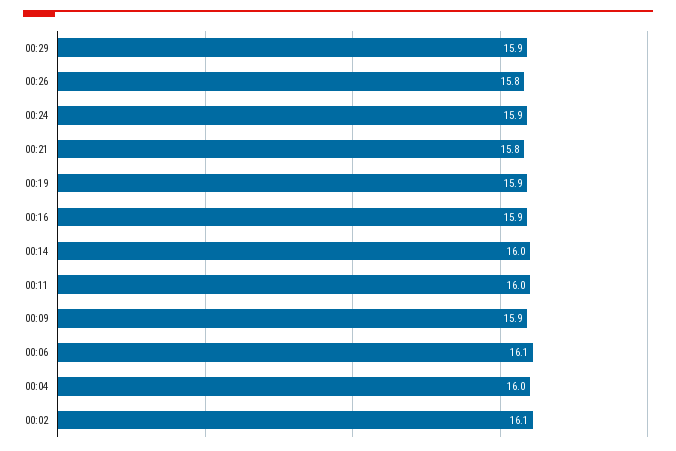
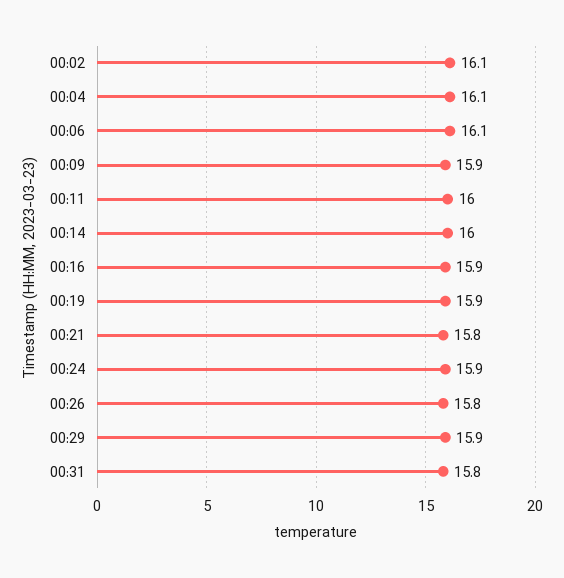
00:04: 16 -> 16.1
00:31: none -> 15.8

